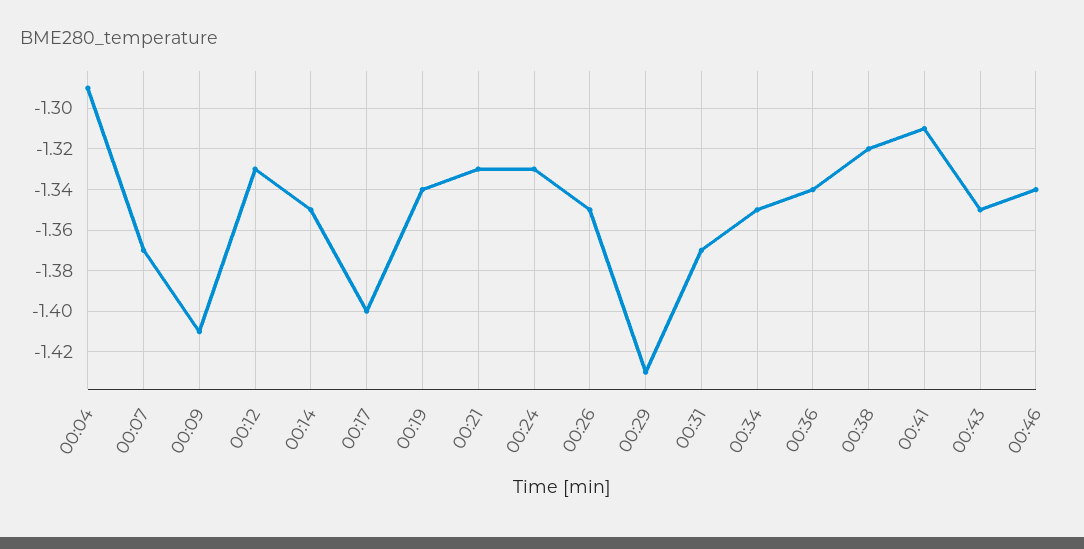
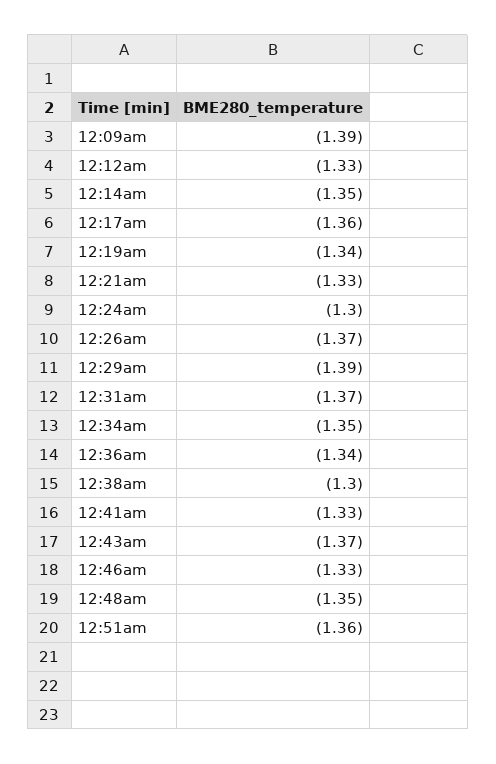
00:04: -1.29 -> none
00:07: -1.37 -> none
00:09: -1.41 -> -1.39
00:17: -1.4 -> -1.36
00:24: -1.33 -> -1.3
00:26: -1.35 -> -1.37
00:29: -1.43 -> -1.39
00:38: -1.32 -> -1.3
00:41: -1.31 -> -1.33
00:43: -1.35 -> -1.37
00:46: -1.34 -> -1.33
12:48am: none -> -1.35
12:51am: none -> -1.36

